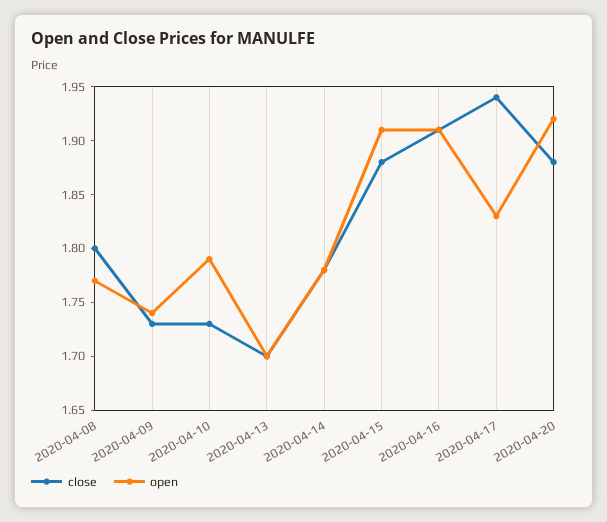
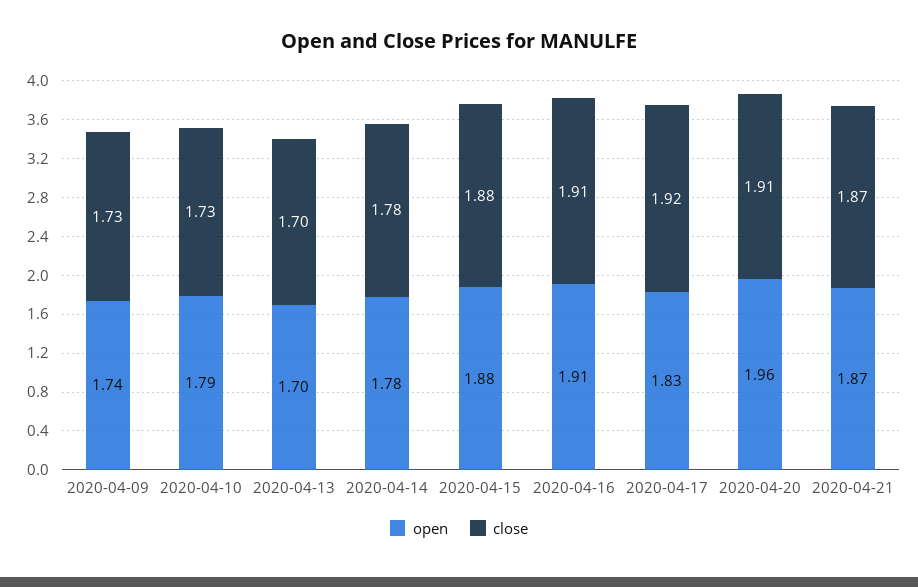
close, 2020-04-08: 1.8 -> none
open, 2020-04-08: 1.77 -> none
open, 2020-04-15: 1.91 -> 1.88
close, 2020-04-17: 1.94 -> 1.92
close, 2020-04-20: 1.88 -> 1.91
open, 2020-04-20: 1.92 -> 1.96
open, 2020-04-21: none -> 1.87
close, 2020-04-21: none -> 1.87

